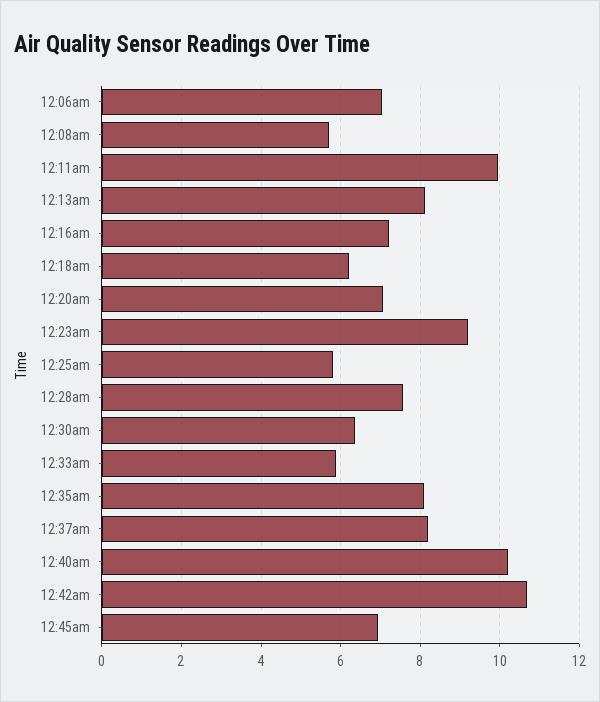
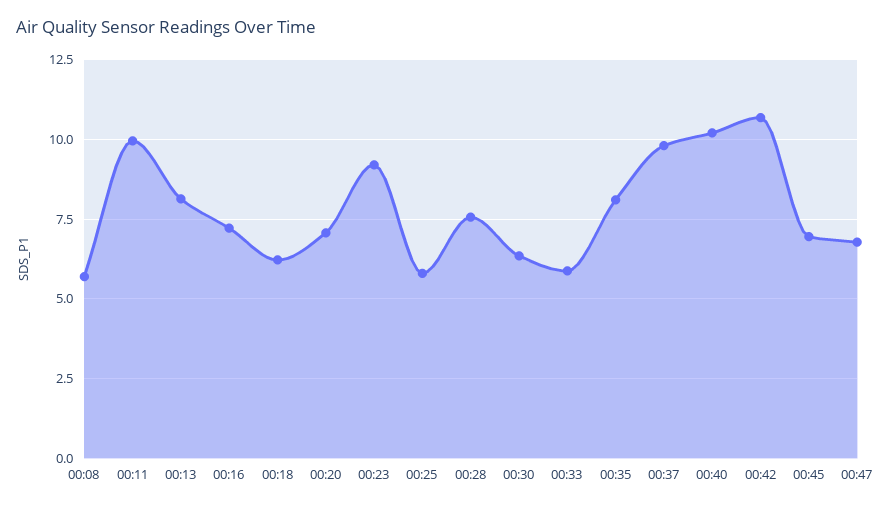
12:06am: 7 -> none
12:37am: 8.2 -> 9.75
00:47: none -> 6.75

